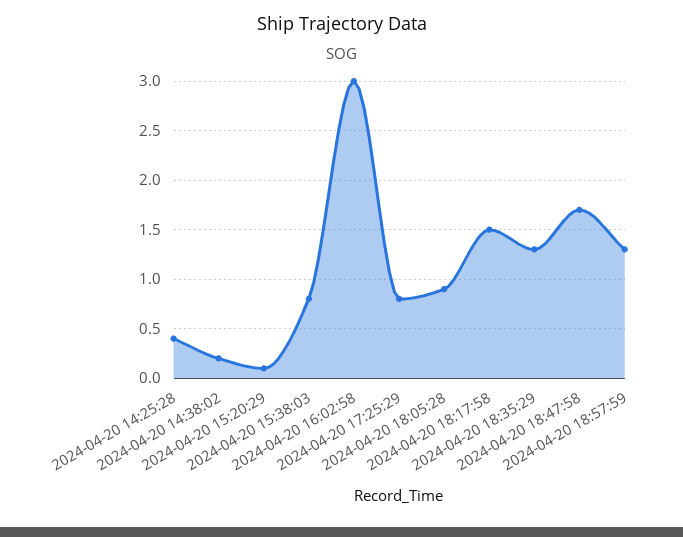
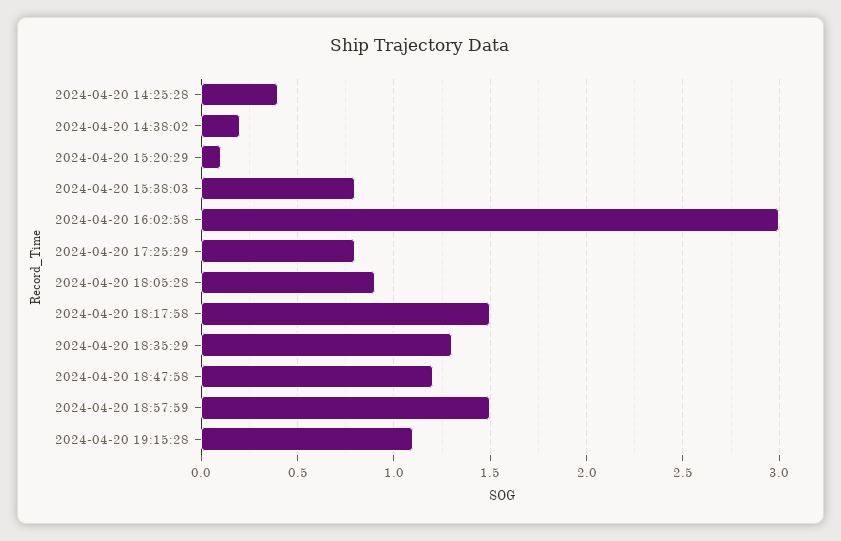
2024-04-20 18:47:58: 1.7 -> 1.2
2024-04-20 18:57:59: 1.3 -> 1.5
2024-04-20 19:15:28: none -> 1.1

